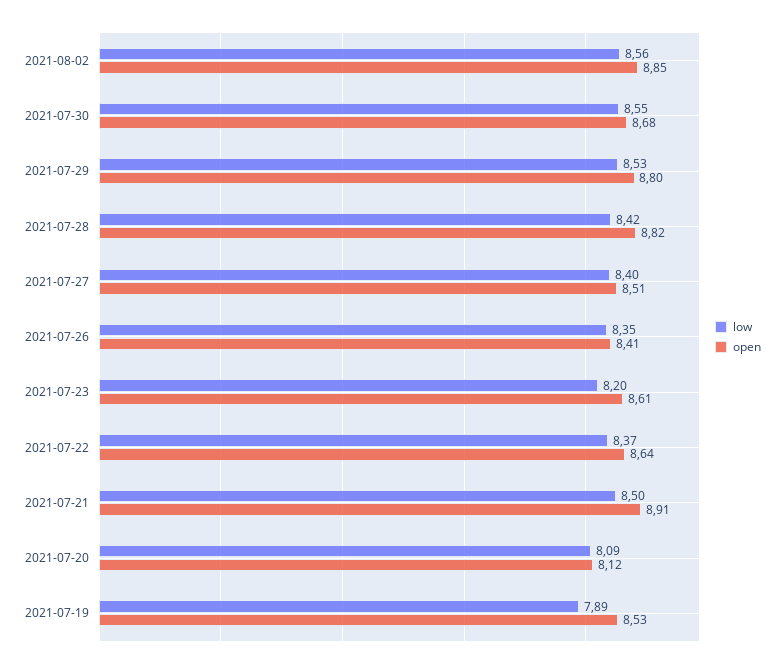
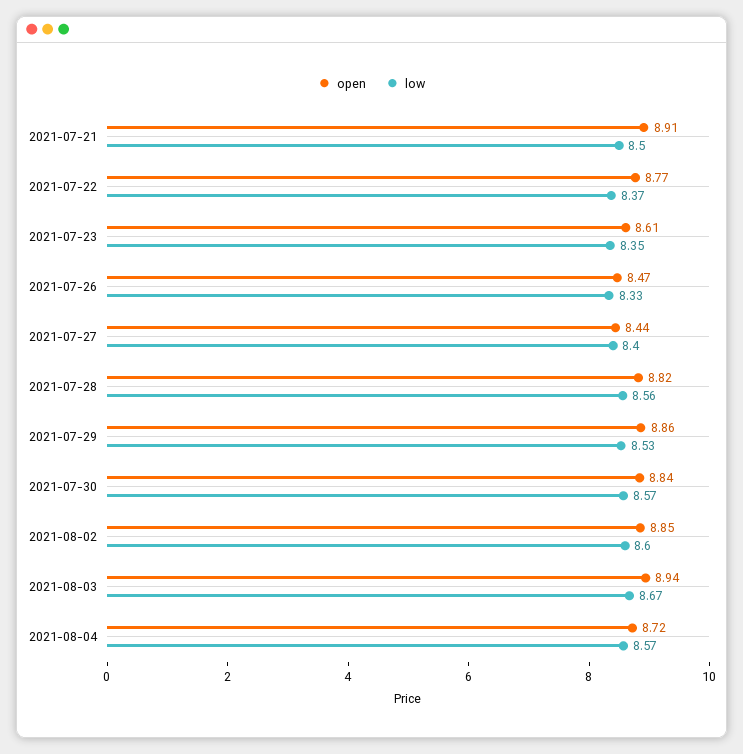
low, 2021-08-02: 8.56 -> 8.6
low, 2021-07-30: 8.55 -> 8.57
open, 2021-07-30: 8.68 -> 8.84
open, 2021-07-29: 8.8 -> 8.86
low, 2021-07-28: 8.42 -> 8.56
open, 2021-07-27: 8.51 -> 8.44
low, 2021-07-26: 8.35 -> 8.33
open, 2021-07-26: 8.41 -> 8.47
low, 2021-07-23: 8.2 -> 8.35
open, 2021-07-22: 8.64 -> 8.77
low, 2021-07-20: 8.09 -> none
open, 2021-07-20: 8.12 -> none
low, 2021-07-19: 7.89 -> none
open, 2021-07-19: 8.53 -> none
open, 2021-08-03: none -> 8.94
low, 2021-08-03: none -> 8.67
open, 2021-08-04: none -> 8.72
low, 2021-08-04: none -> 8.57

